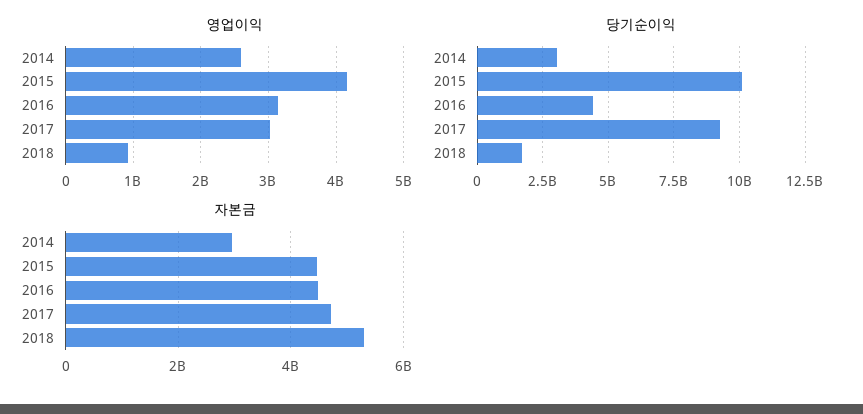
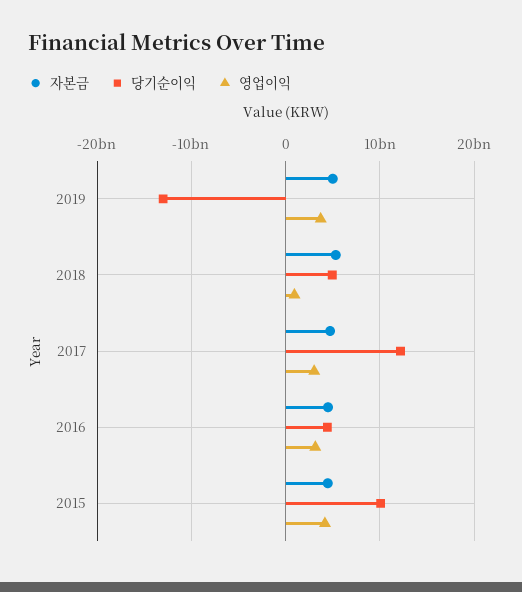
영업이익, 2014: 2600000000 -> none
당기순이익, 2014: 3000000000 -> none
당기순이익, 2017: 9250000000 -> 12000000000
당기순이익, 2018: 1750000000 -> 5000000000
자본금, 2014: 3000000000 -> none
자본금, 2019: none -> 5000000000
당기순이익, 2019: none -> -13000000000
영업이익, 2019: none -> 4000000000

